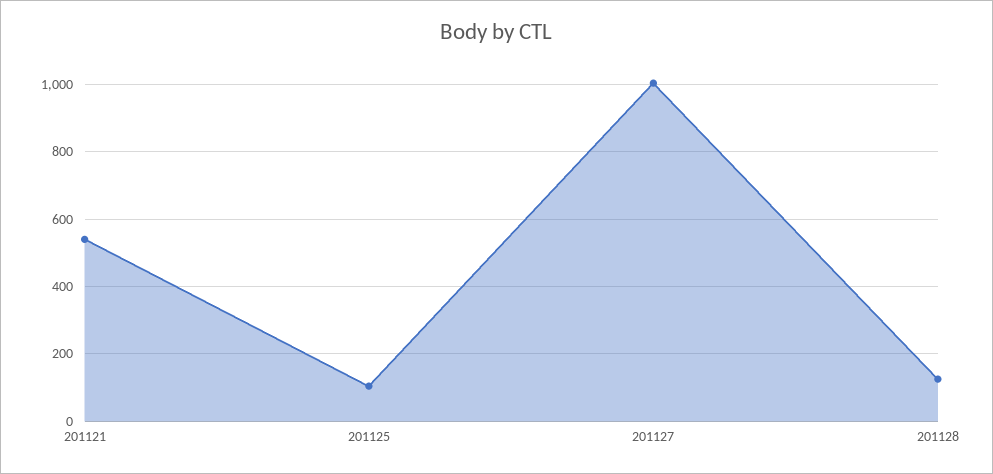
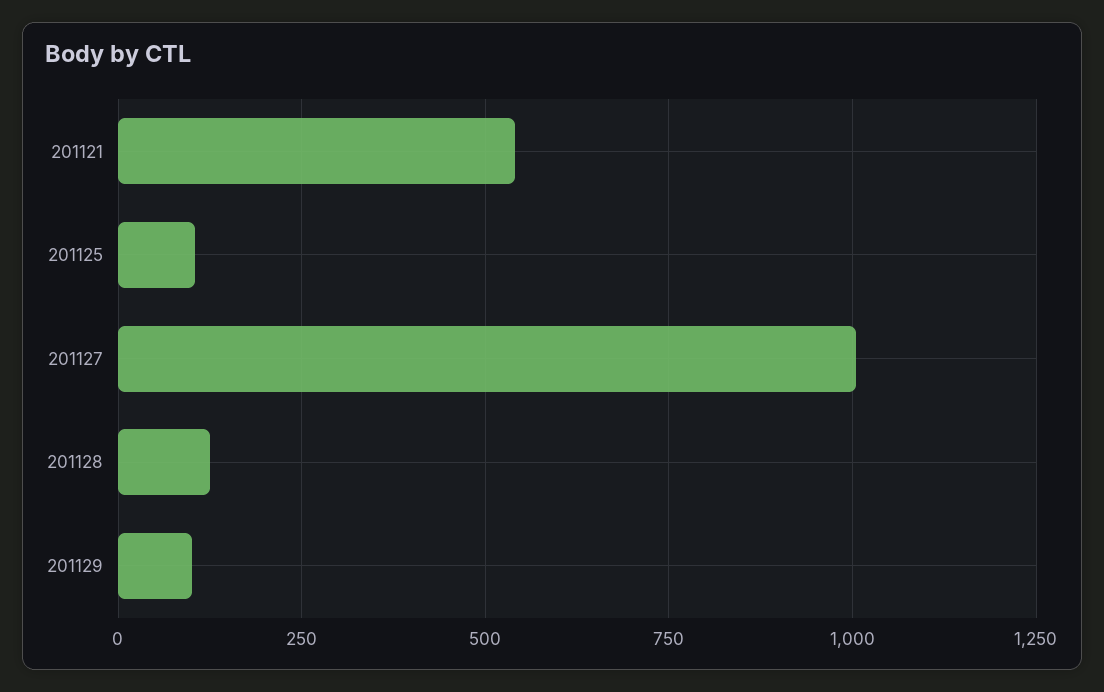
201129: none -> 100

